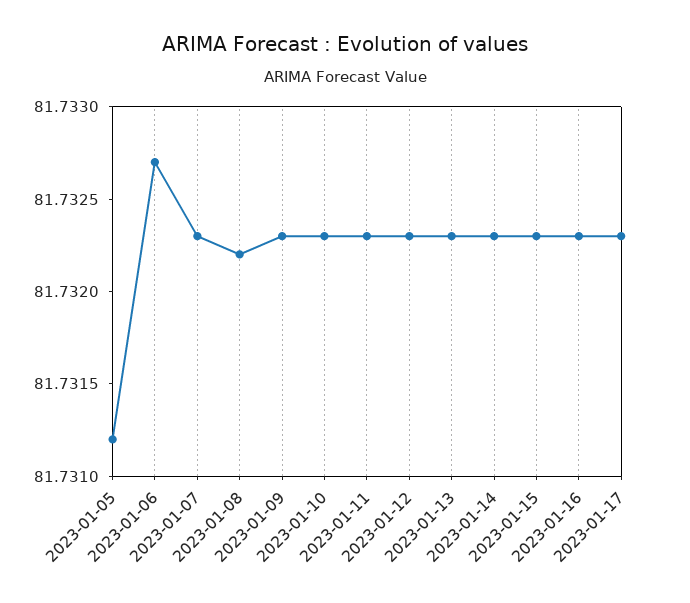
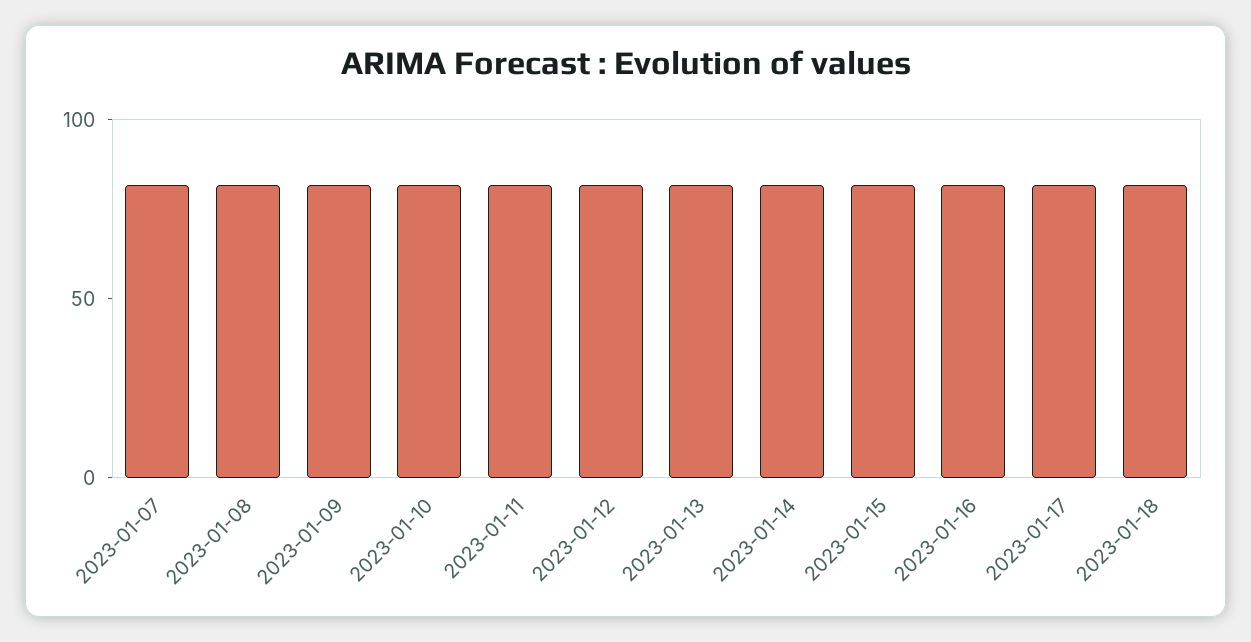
2023-01-05: 81.7312 -> none
2023-01-06: 81.7327 -> none
2023-01-18: none -> 80

